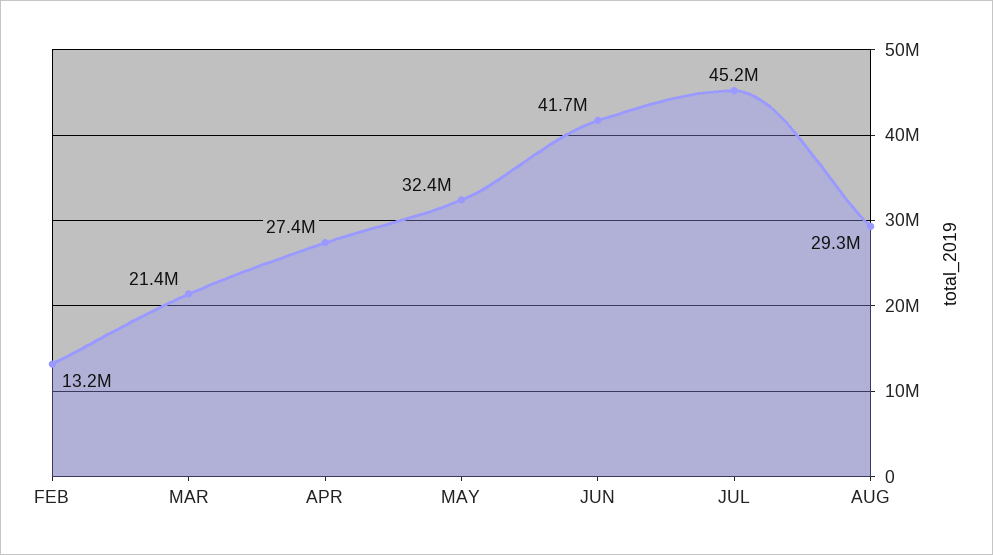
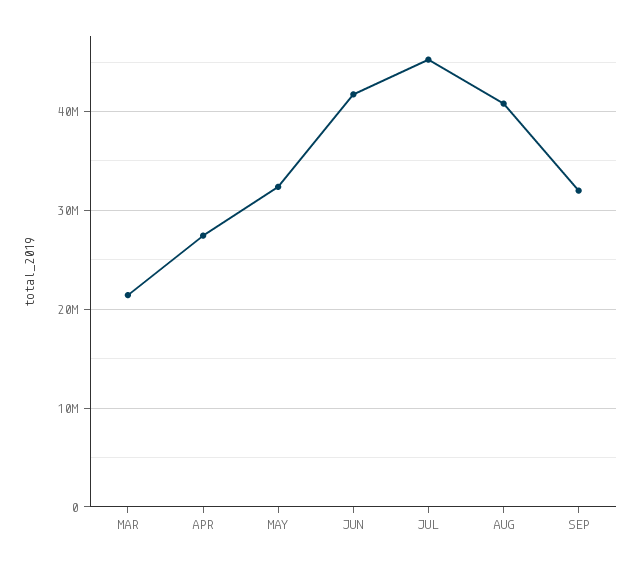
FEB: 13200000 -> none
AUG: 29300000 -> 41000000
SEP: none -> 32000000

